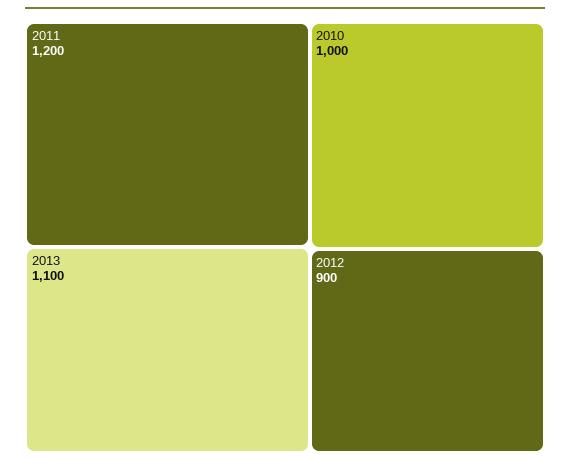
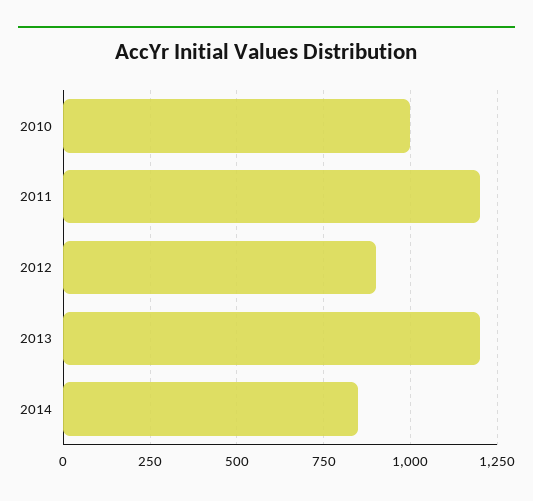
2013: 1100 -> 1200
2014: none -> 850

